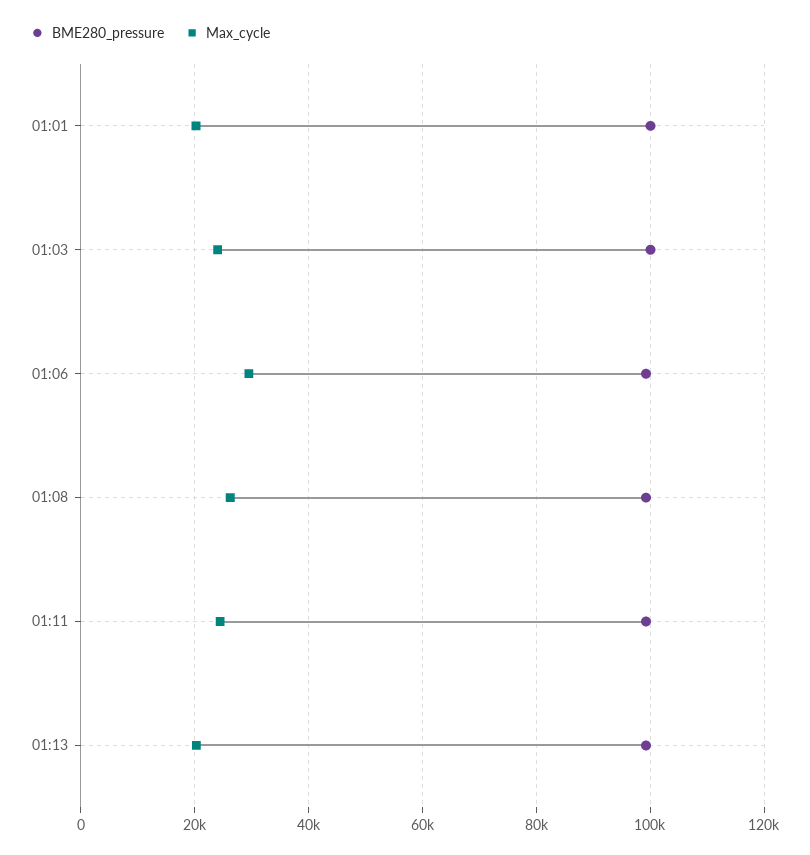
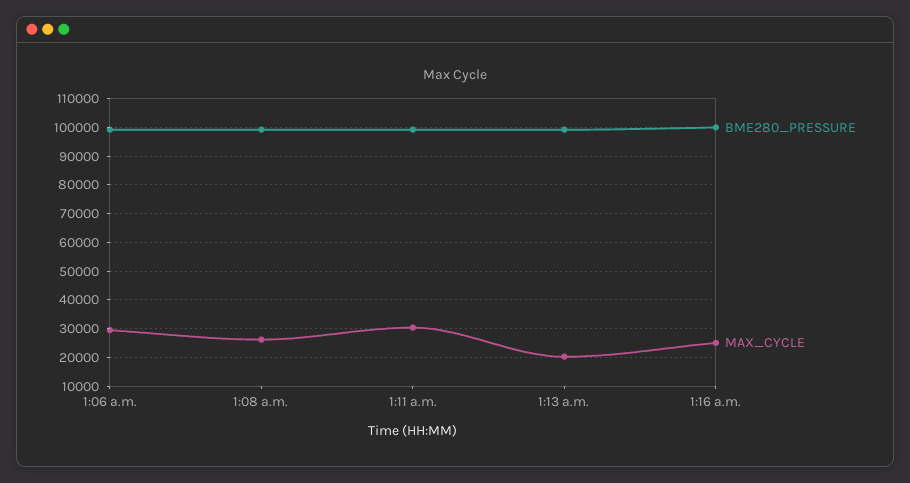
BME280_pressure, 01:01: 100000 -> none
Max_cycle, 01:01: 20000 -> none
BME280_pressure, 01:03: 100000 -> none
Max_cycle, 01:03: 24000 -> none
Max_cycle, 01:11: 24000 -> 30000
BME280_pressure, 1:16 a.m.: none -> 100000
Max_cycle, 1:16 a.m.: none -> 25000

